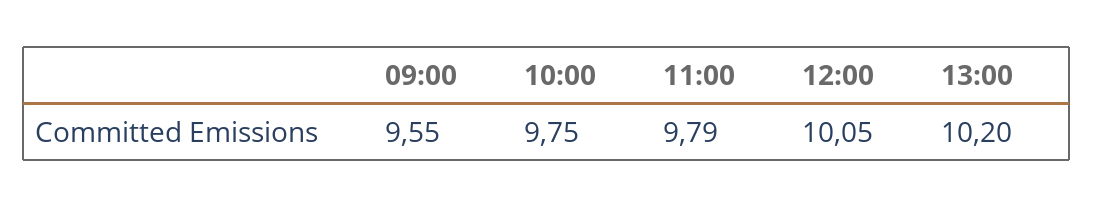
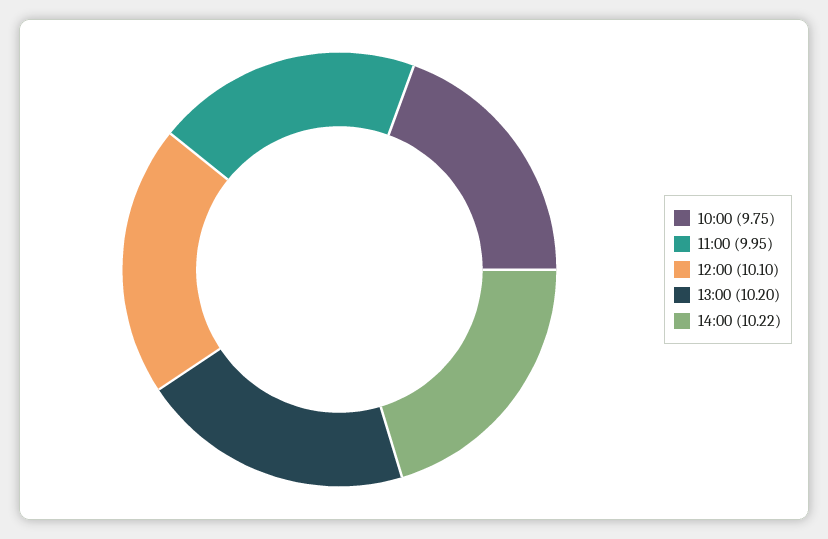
09:00: 9.55 -> none
11:00: 9.79 -> 9.95
12:00: 10.05 -> 10.1
14:00: none -> 10.22

